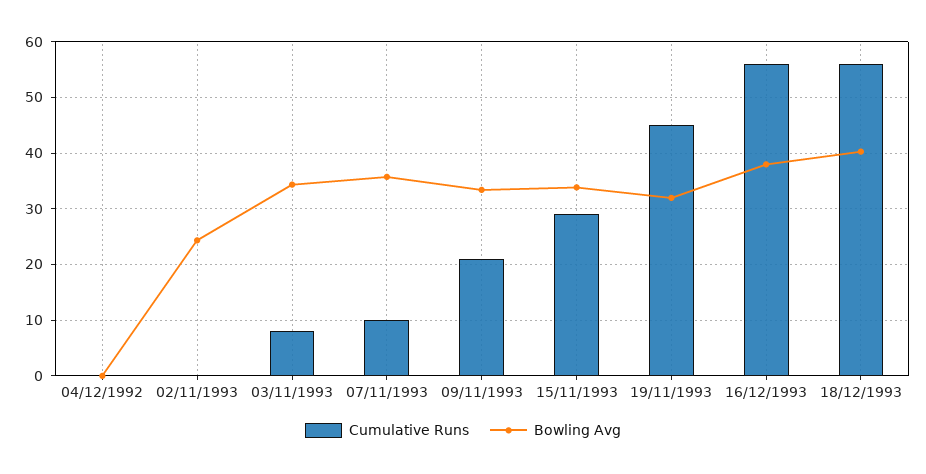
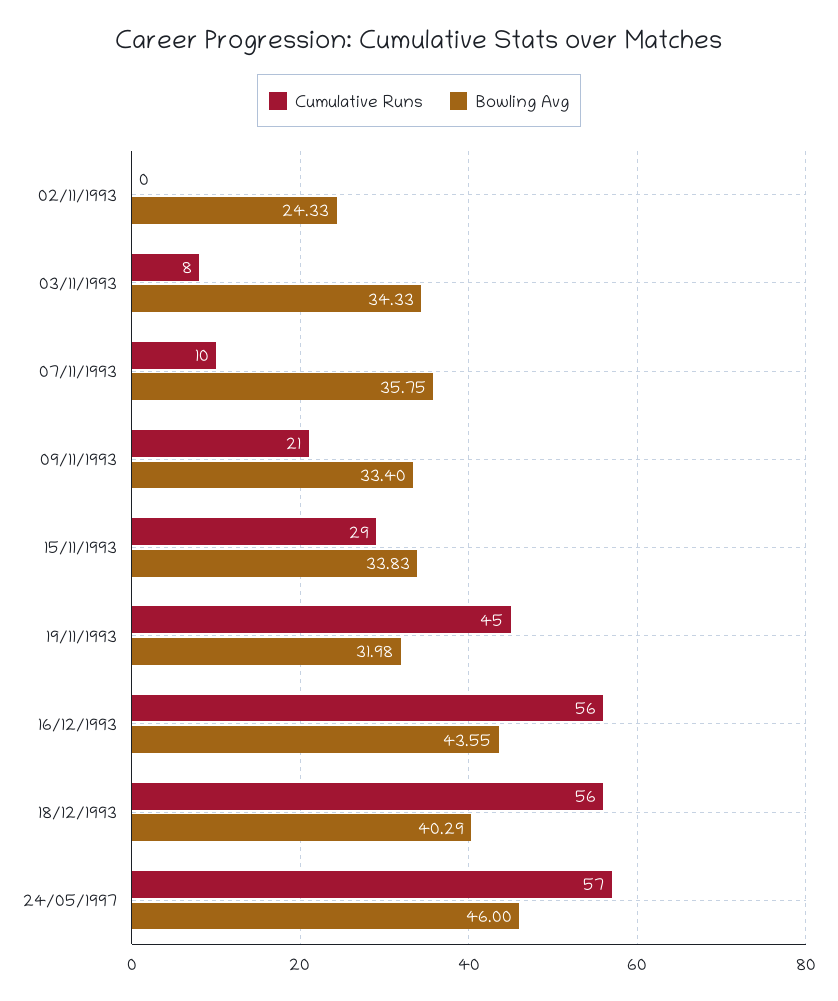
Cumulative Runs, 04/12/1992: 0 -> none
Bowling Avg, 04/12/1992: 0 -> none
Bowling Avg, 16/12/1993: 38 -> 43.55
Cumulative Runs, 24/05/1997: none -> 57
Bowling Avg, 24/05/1997: none -> 46

